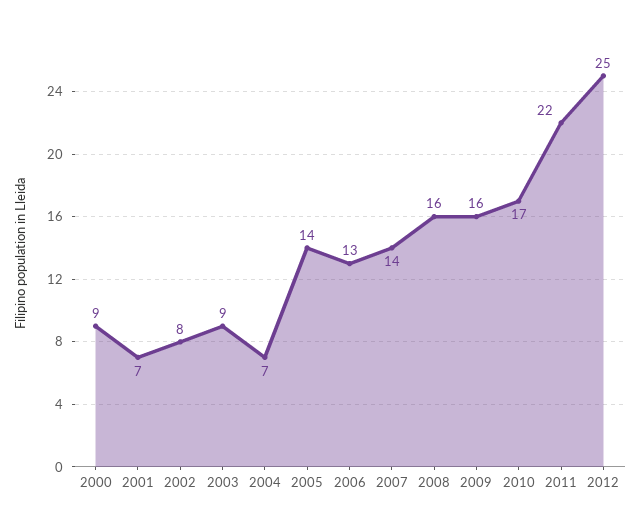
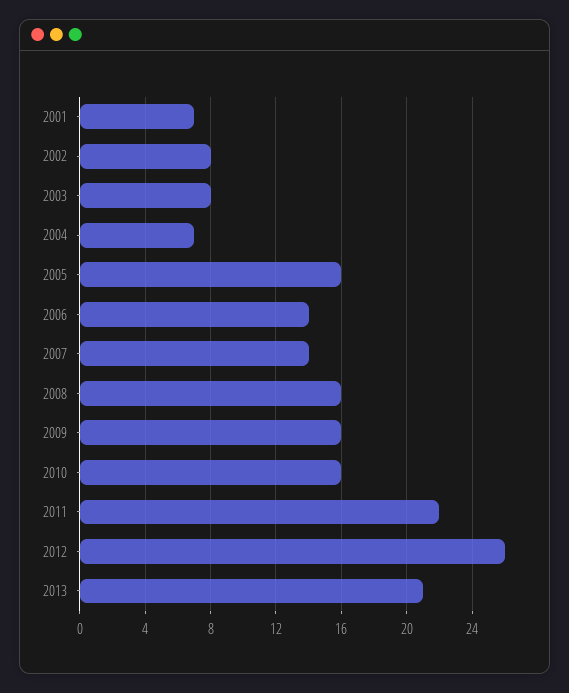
2000: 9 -> none
2003: 9 -> 8
2005: 14 -> 16
2006: 13 -> 14
2010: 17 -> 16
2012: 25 -> 26
2013: none -> 21

